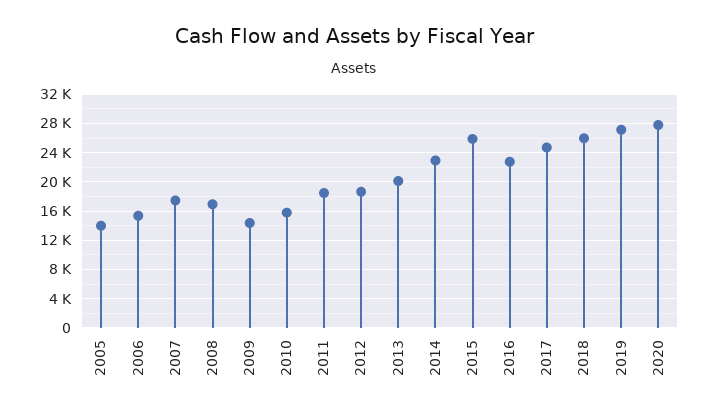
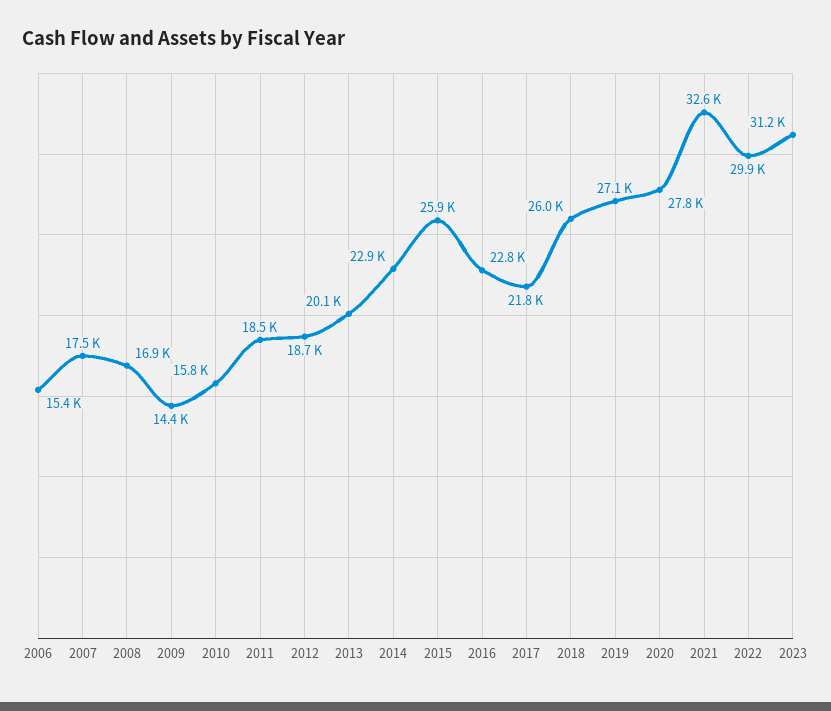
2005: 14000 -> none
2017: 25000 -> 21800
2021: none -> 32600
2022: none -> 29900
2023: none -> 31200

